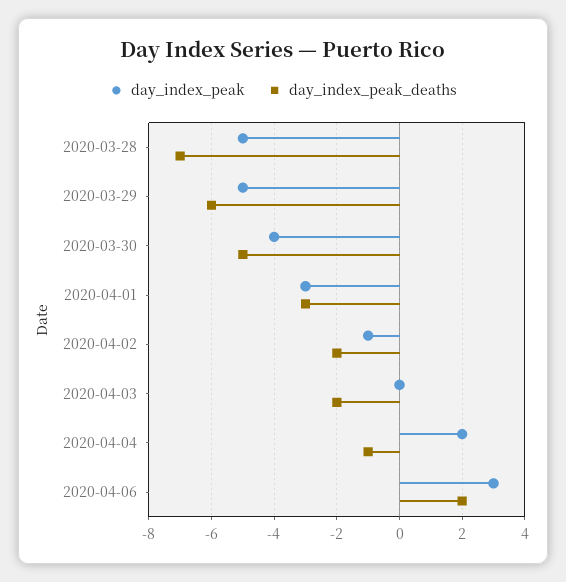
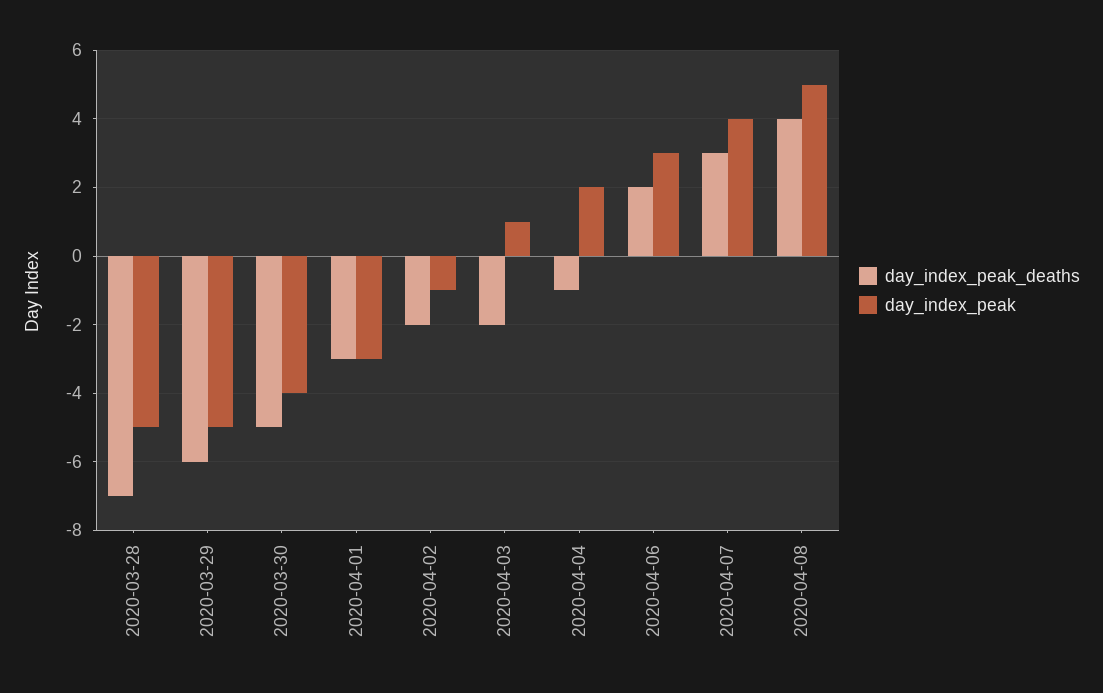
day_index_peak, 2020-04-03: 0 -> 1
day_index_peak_deaths, 2020-04-07: none -> 3
day_index_peak, 2020-04-07: none -> 4
day_index_peak_deaths, 2020-04-08: none -> 4
day_index_peak, 2020-04-08: none -> 5

